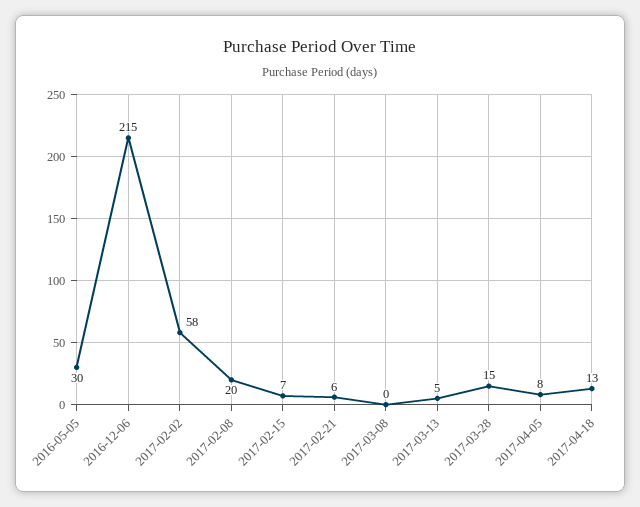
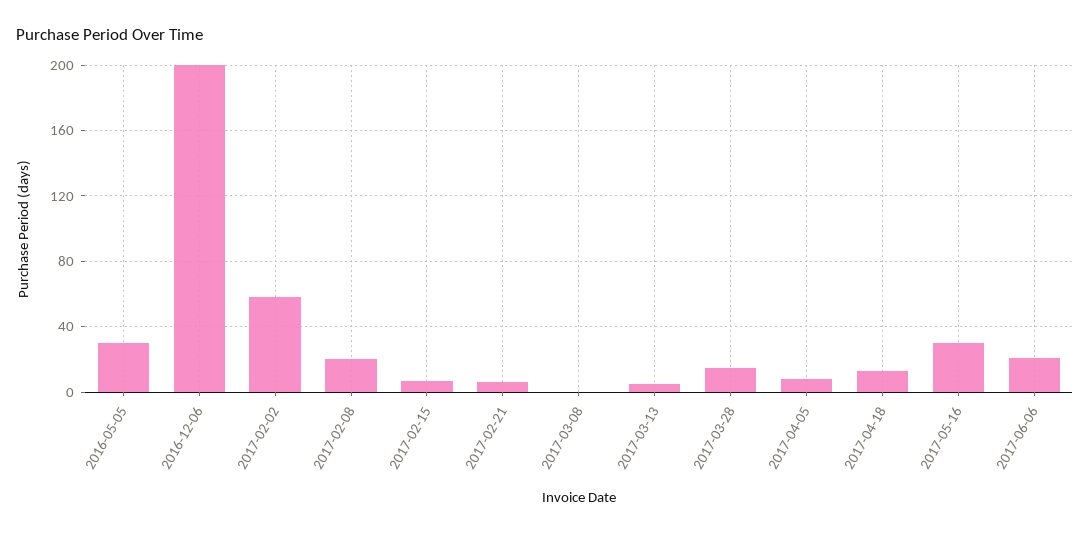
2016-12-06: 215 -> 200
2017-05-16: none -> 30
2017-06-06: none -> 20

